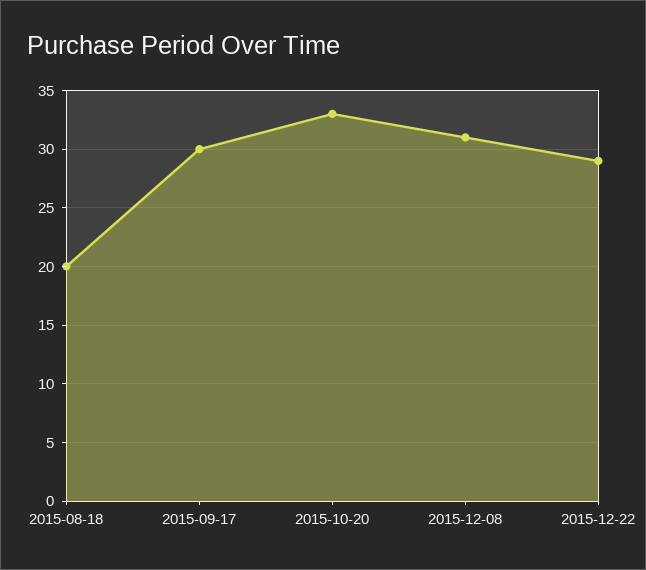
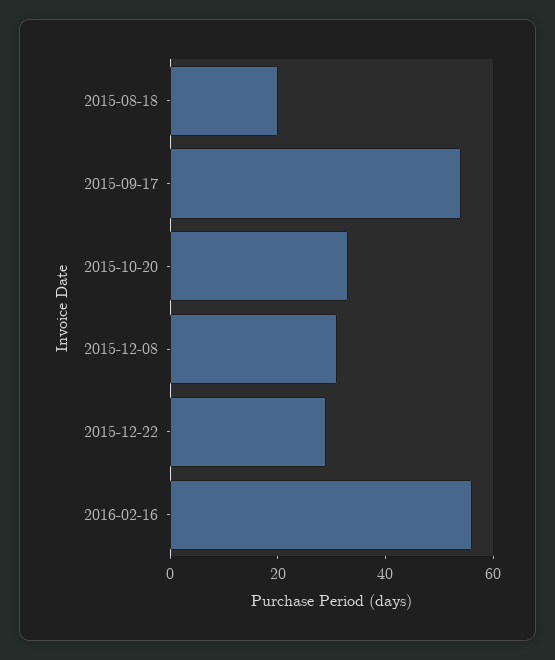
2015-09-17: 30 -> 55
2016-02-16: none -> 55

